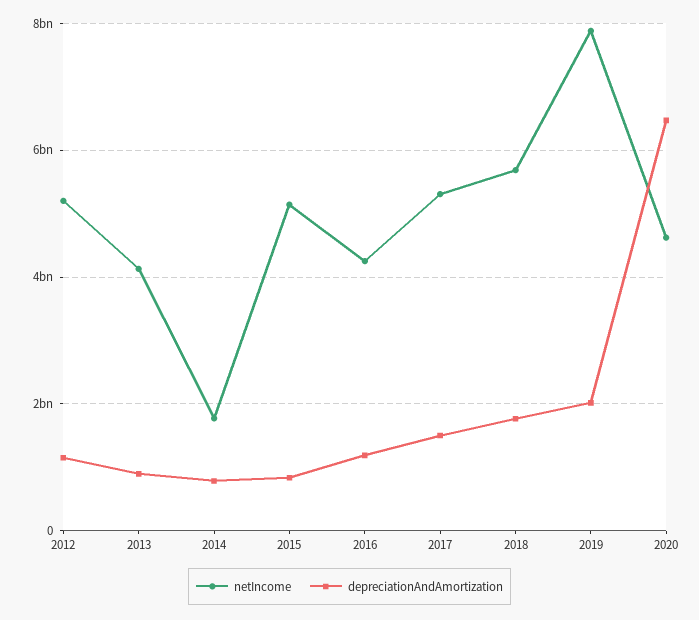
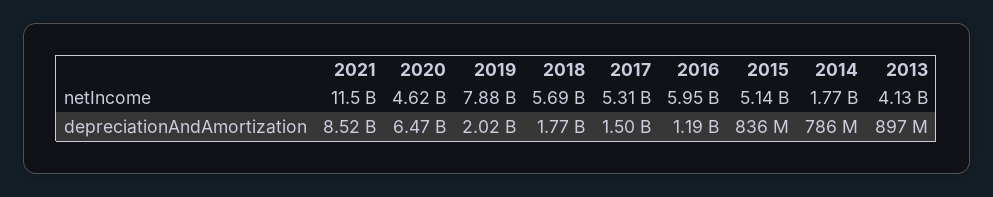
netIncome, 2012: 5200000000 -> none
depreciationAndAmortization, 2012: 1200000000 -> none
netIncome, 2016: 4200000000 -> 5950000000
netIncome, 2021: none -> 11500000000
depreciationAndAmortization, 2021: none -> 8520000000

